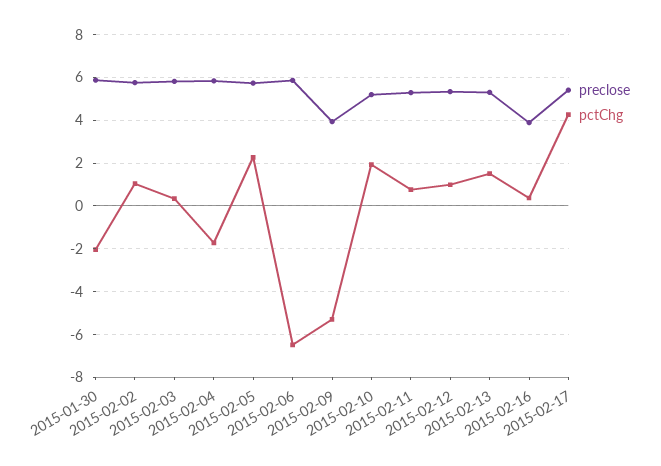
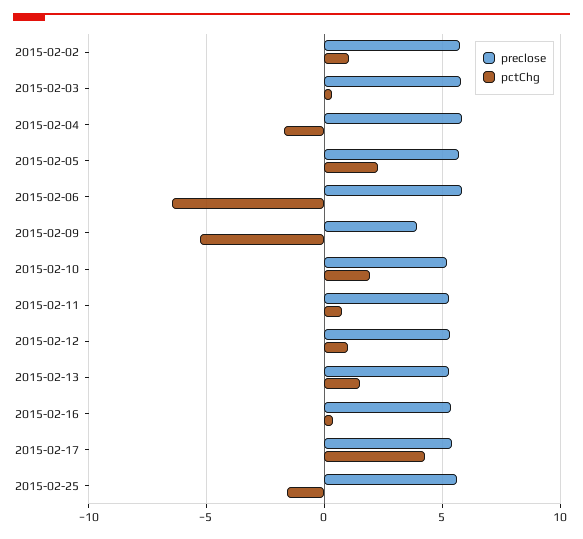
preclose, 2015-01-30: 6 -> none
pctChg, 2015-01-30: -2 -> none
preclose, 2015-02-16: 4 -> 5.5
preclose, 2015-02-25: none -> 5.5
pctChg, 2015-02-25: none -> -1.5

